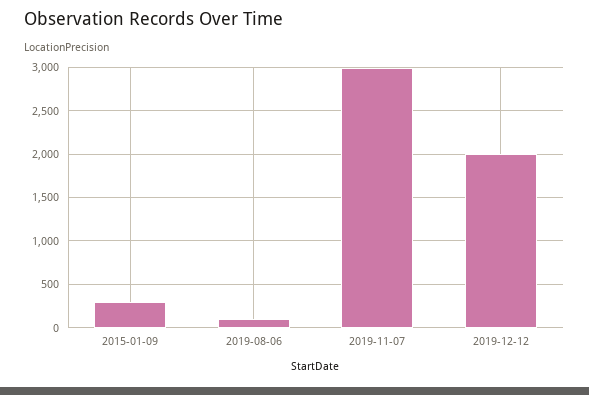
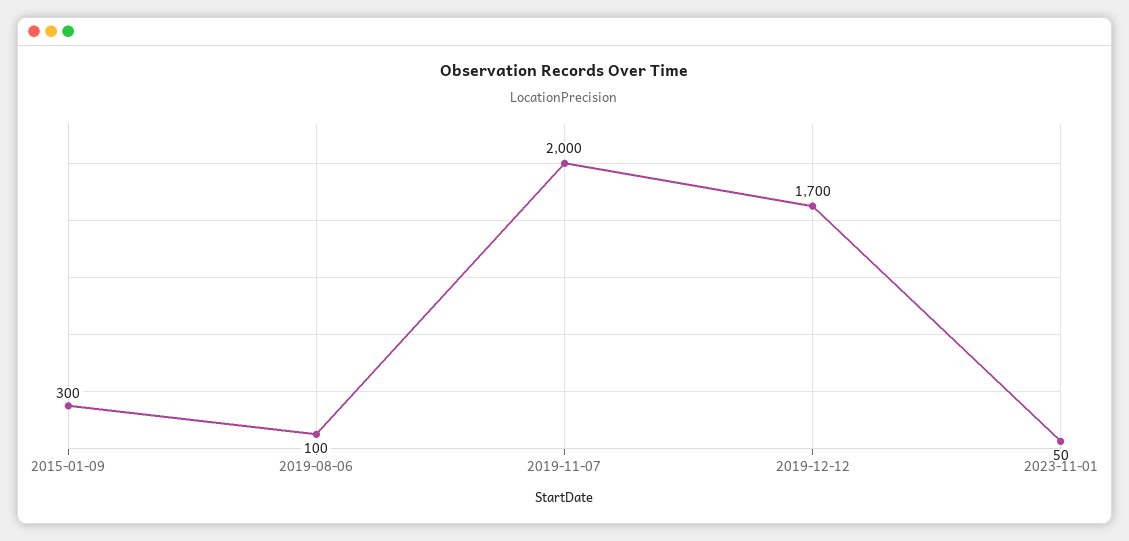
2019-11-07: 3000 -> 2000
2019-12-12: 2000 -> 1700
2023-11-01: none -> 50

